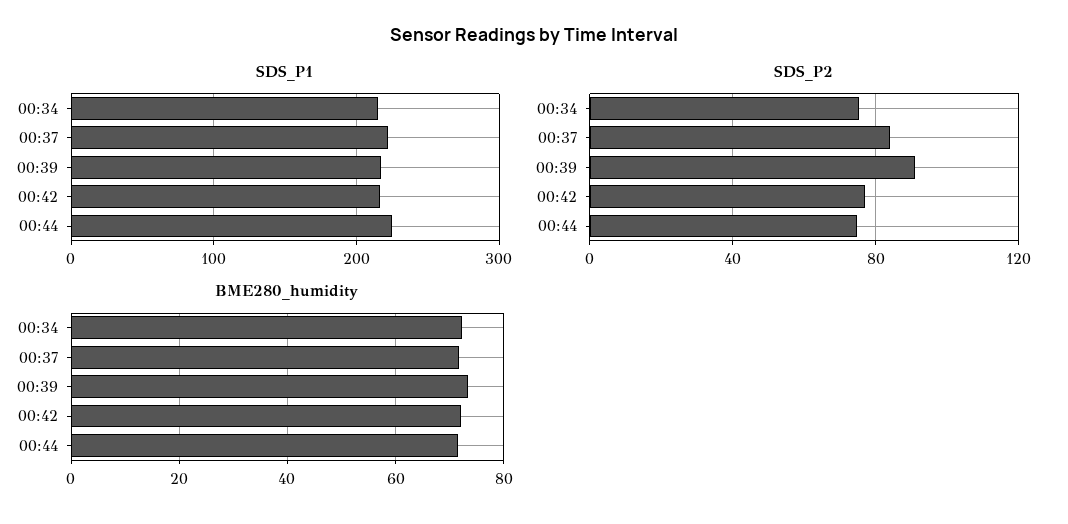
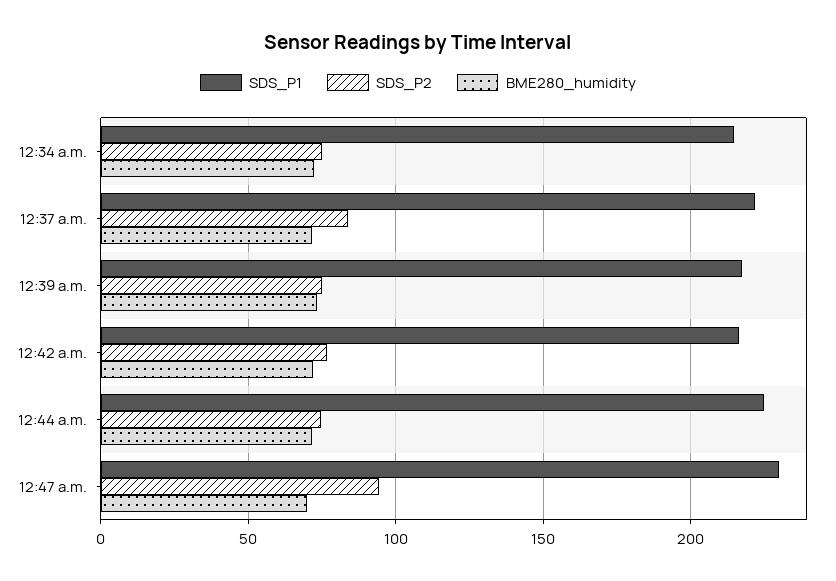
SDS_P2, 00:39: 90 -> 75
SDS_P1, 12:47 a.m.: none -> 230
SDS_P2, 12:47 a.m.: none -> 95
BME280_humidity, 12:47 a.m.: none -> 70

